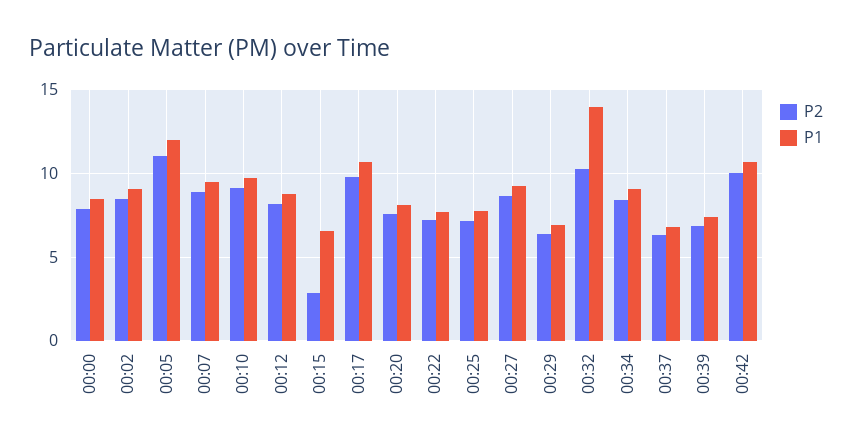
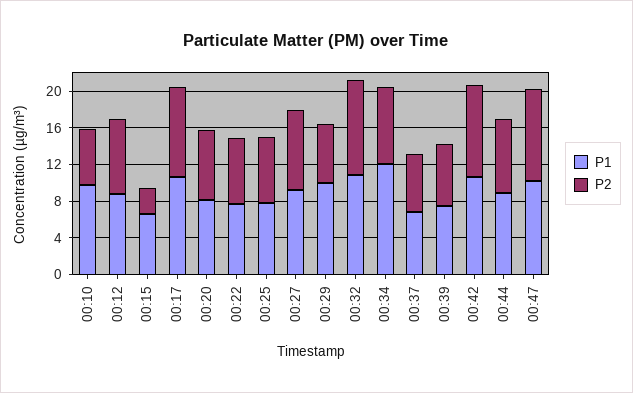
P2, 00:00: 8 -> none
P1, 00:00: 8.5 -> none
P2, 00:02: 8.5 -> none
P1, 00:02: 9 -> none
P2, 00:05: 11 -> none
P1, 00:05: 12 -> none
P2, 00:07: 9 -> none
P1, 00:07: 9.5 -> none
P2, 00:10: 9 -> 6
P1, 00:29: 7 -> 10
P1, 00:32: 14 -> 11
P1, 00:34: 9 -> 12
P1, 00:44: none -> 9
P2, 00:44: none -> 8
P1, 00:47: none -> 10
P2, 00:47: none -> 10

